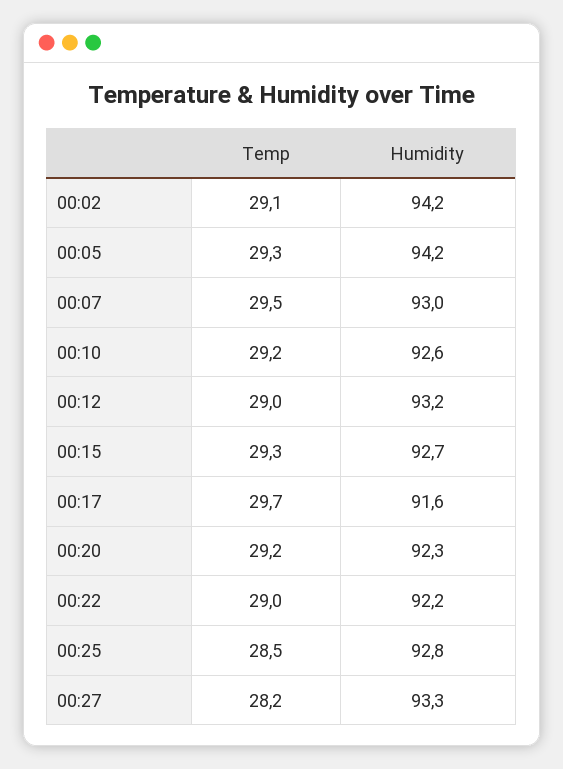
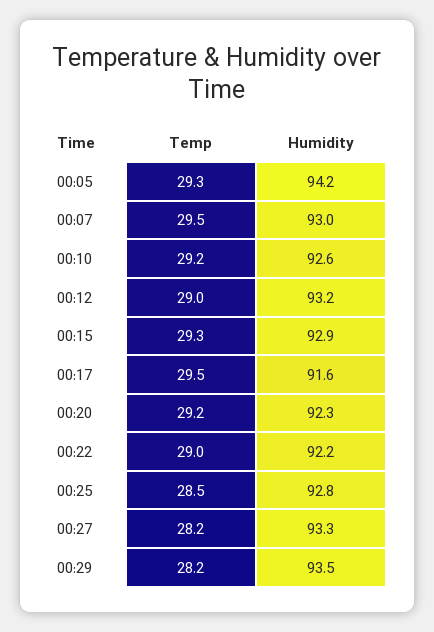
Temp, 00:02: 29.1 -> none
Humidity, 00:02: 94.2 -> none
Humidity, 00:15: 92.7 -> 92.9
Temp, 00:17: 29.7 -> 29.5
Temp, 00:29: none -> 28.2
Humidity, 00:29: none -> 93.5

